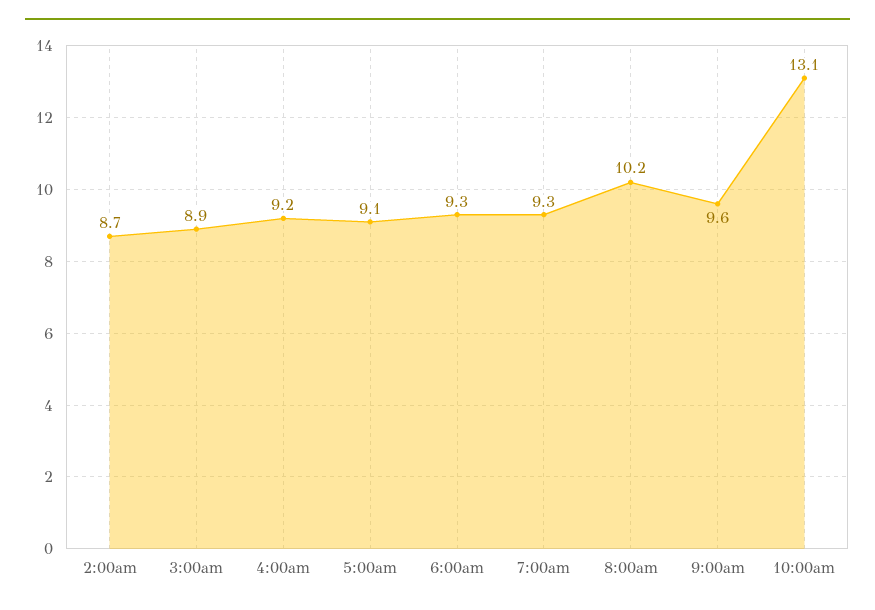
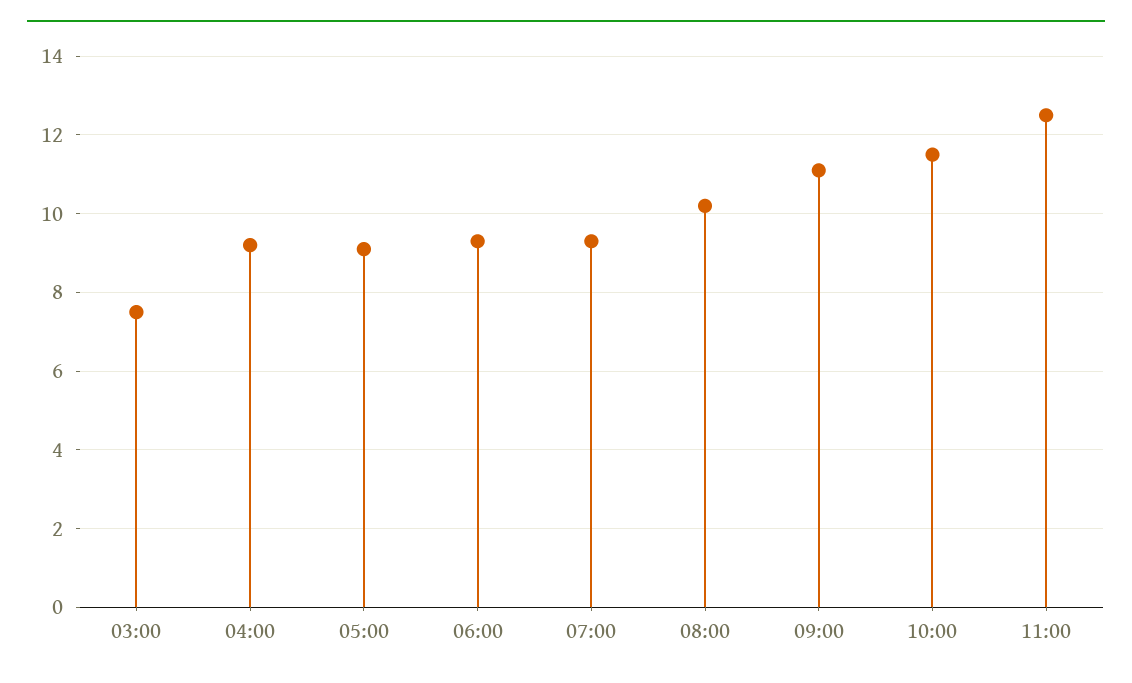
2:00am: 8.7 -> none
3:00am: 8.9 -> 7.5
9:00am: 9.6 -> 11
10:00am: 13.1 -> 11.5
11:00: none -> 12.5

